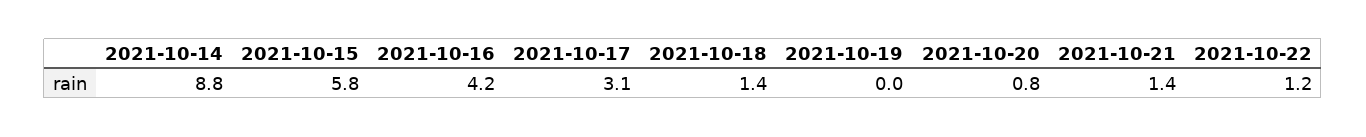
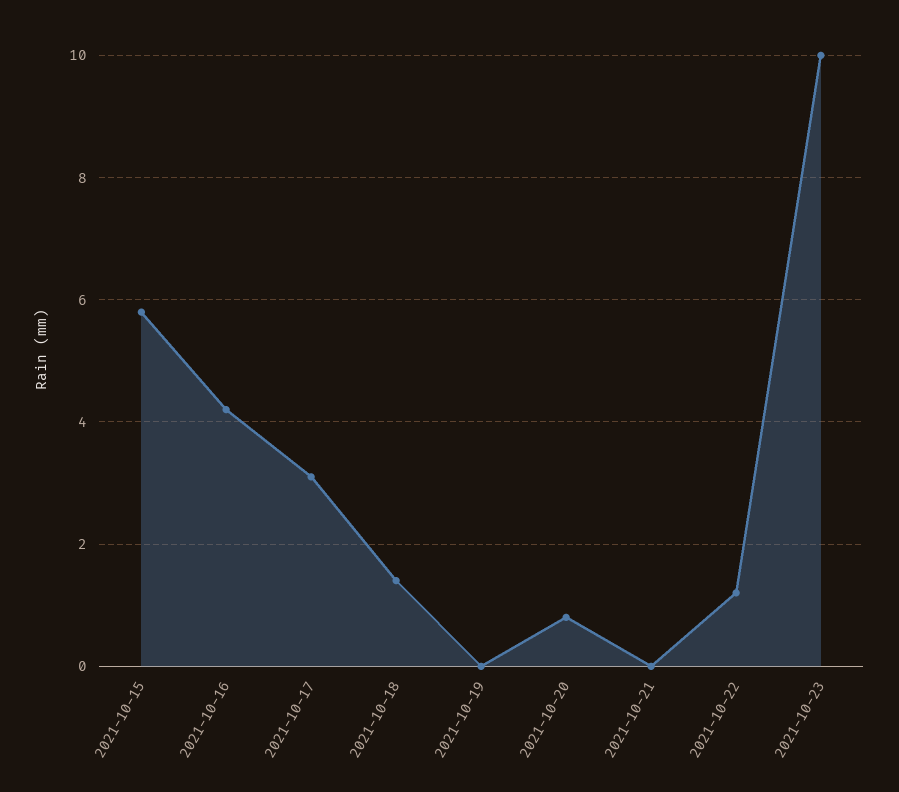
2021-10-14: 8.8 -> none
2021-10-21: 1.4 -> 0
2021-10-23: none -> 10

